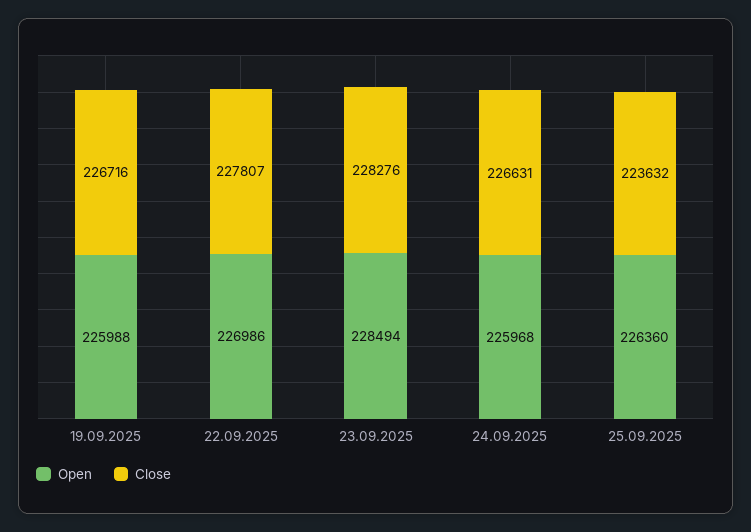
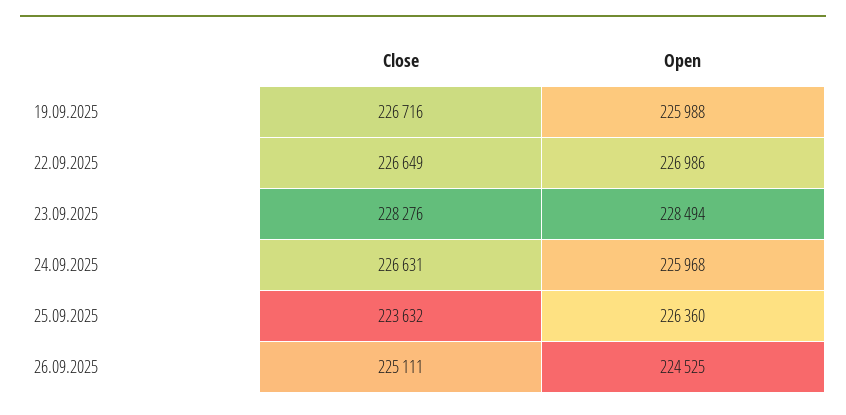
Close, 22.09.2025: 227807 -> 226649
Close, 26.09.2025: none -> 225111
Open, 26.09.2025: none -> 224525

